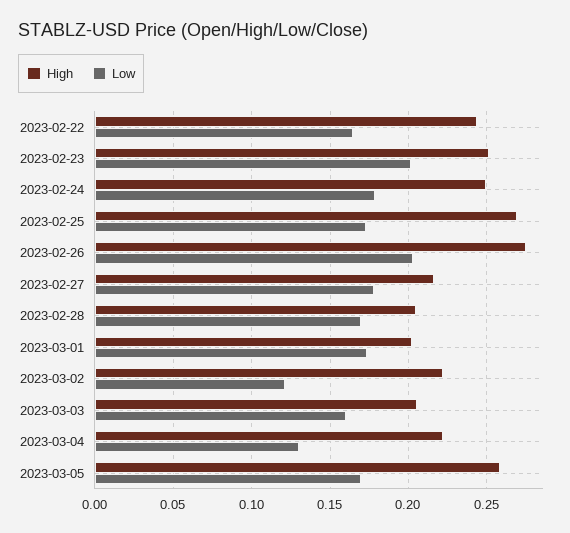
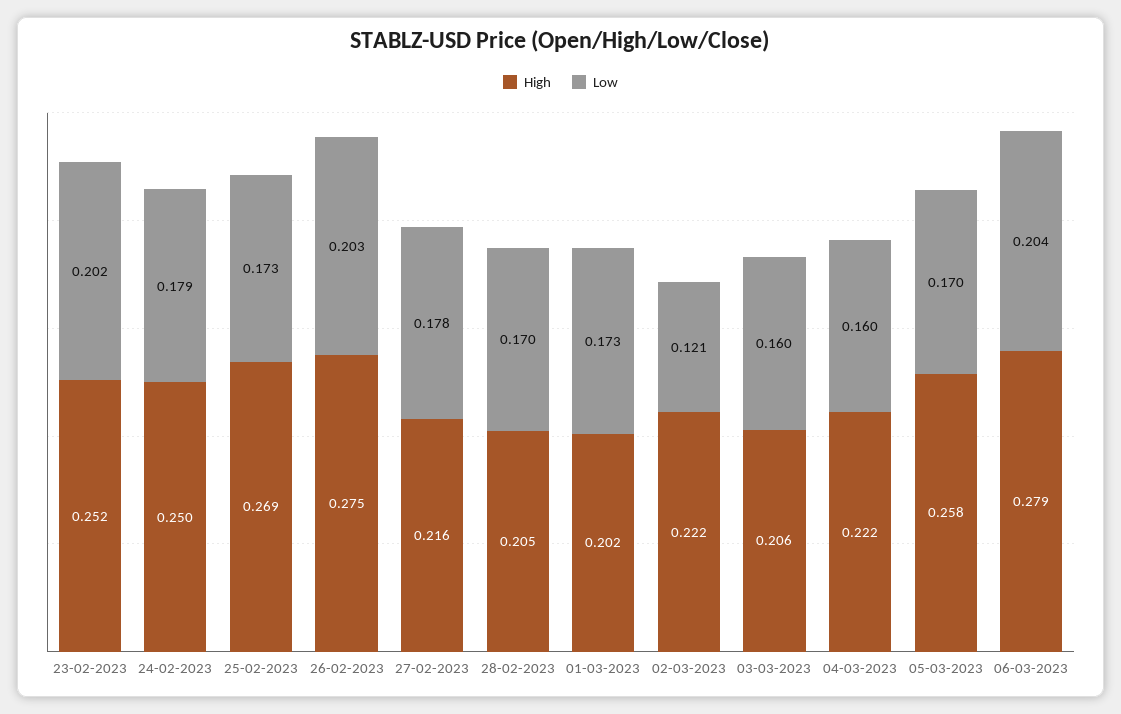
High, 2023-02-22: 0.245 -> none
Low, 2023-02-22: 0.165 -> none
Low, 2023-03-04: 0.13 -> 0.16
High, 06-03-2023: none -> 0.279
Low, 06-03-2023: none -> 0.204

